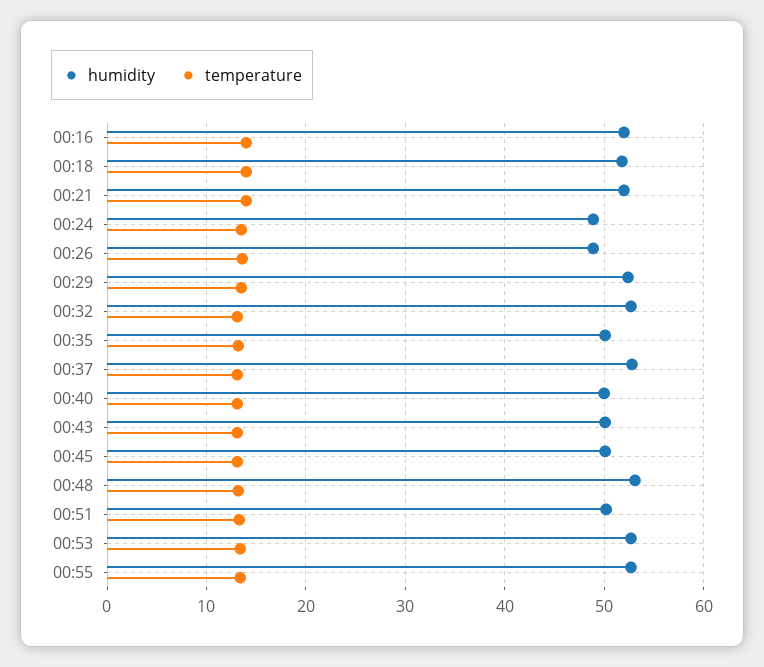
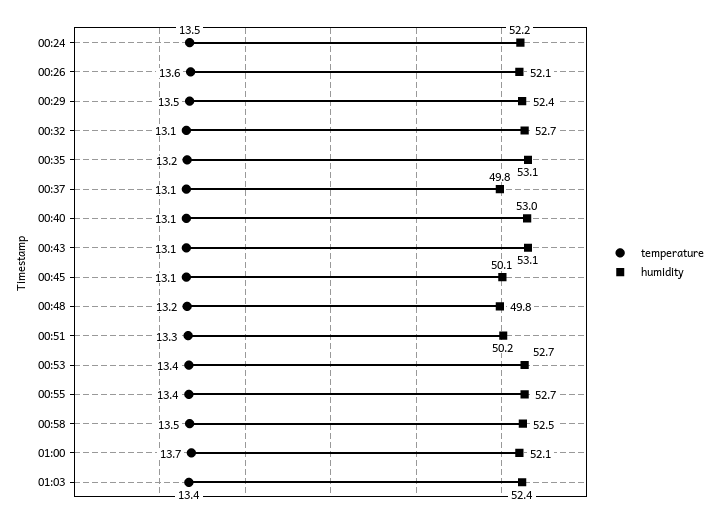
humidity, 00:16: 52 -> none
temperature, 00:16: 14 -> none
humidity, 00:18: 52 -> none
temperature, 00:18: 14 -> none
humidity, 00:21: 52 -> none
temperature, 00:21: 14 -> none
humidity, 00:24: 49 -> 52.2
humidity, 00:26: 49 -> 52.1
humidity, 00:35: 50 -> 53.1
humidity, 00:37: 53 -> 49.8
humidity, 00:40: 50 -> 53
humidity, 00:43: 50 -> 53.1
humidity, 00:48: 53 -> 49.8
temperature, 00:58: none -> 13.5
humidity, 00:58: none -> 52.5
temperature, 01:00: none -> 13.7
humidity, 01:00: none -> 52.1
temperature, 01:03: none -> 13.4
humidity, 01:03: none -> 52.4

